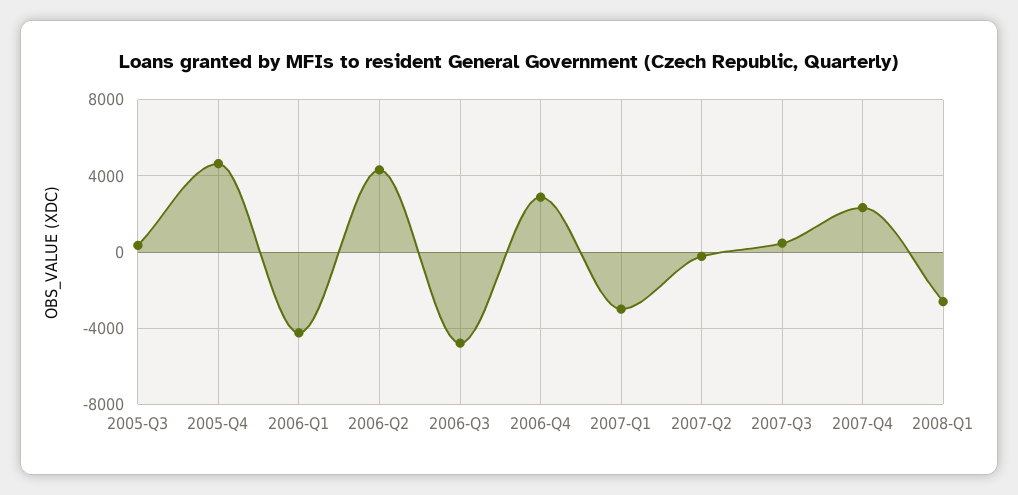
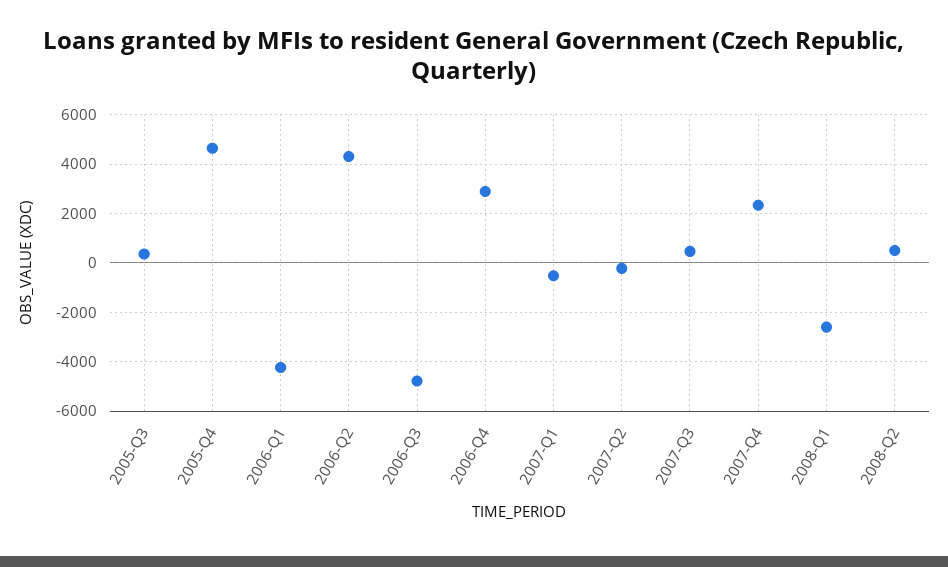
2007-Q1: -3000 -> -500
2008-Q2: none -> 500

